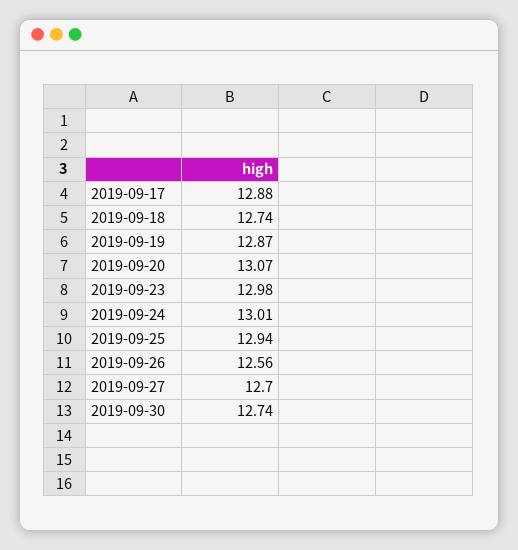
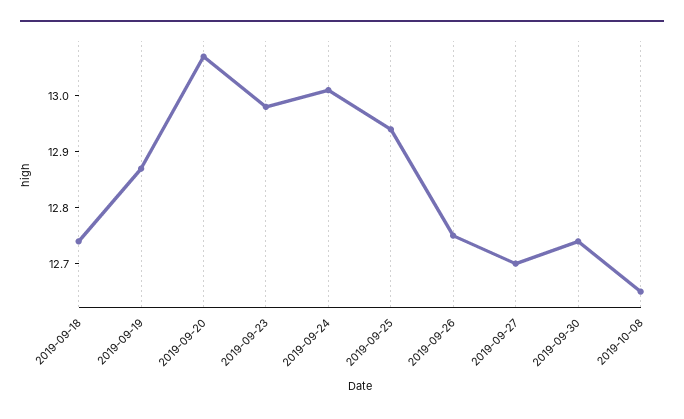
2019-09-17: 12.88 -> none
2019-09-26: 12.56 -> 12.75
2019-10-08: none -> 12.65

